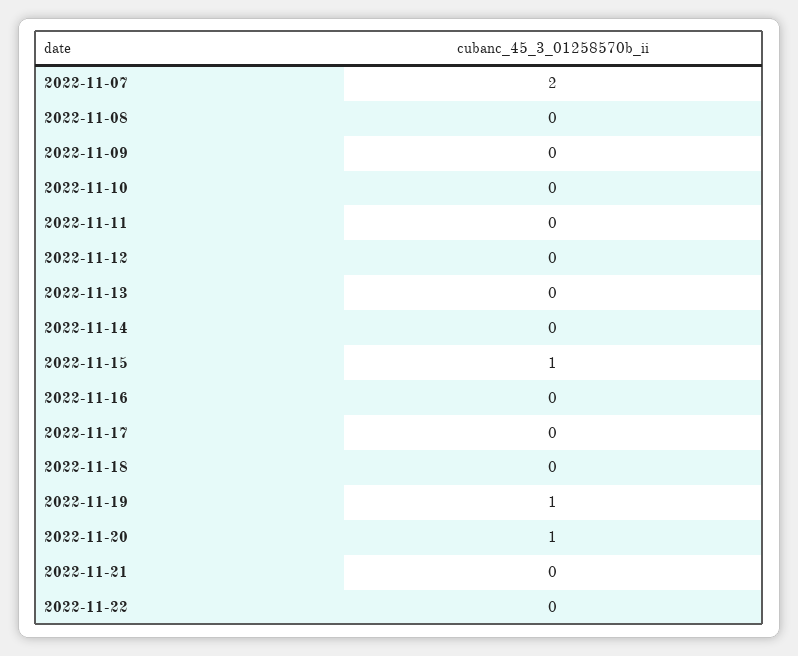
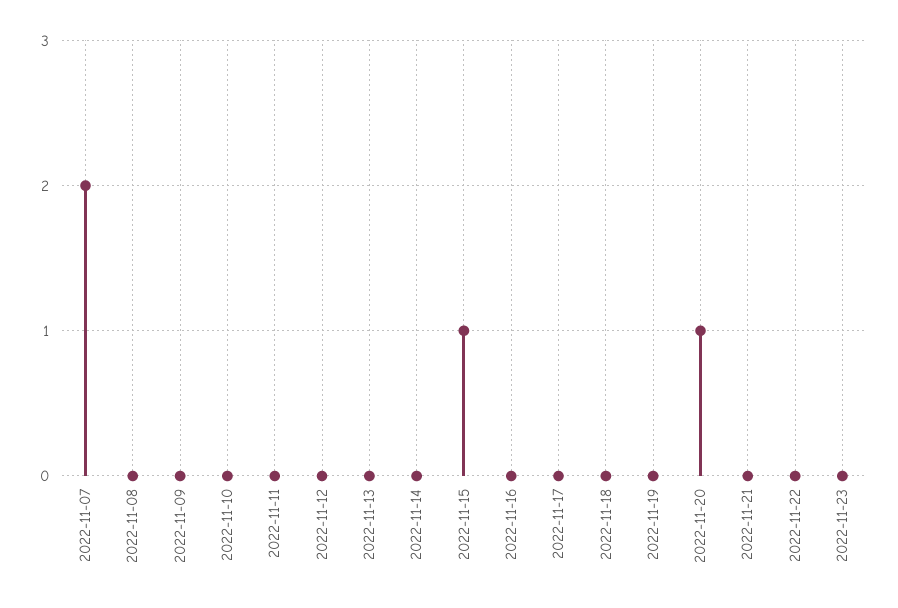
2022-11-19: 1 -> 0
2022-11-23: none -> 0

